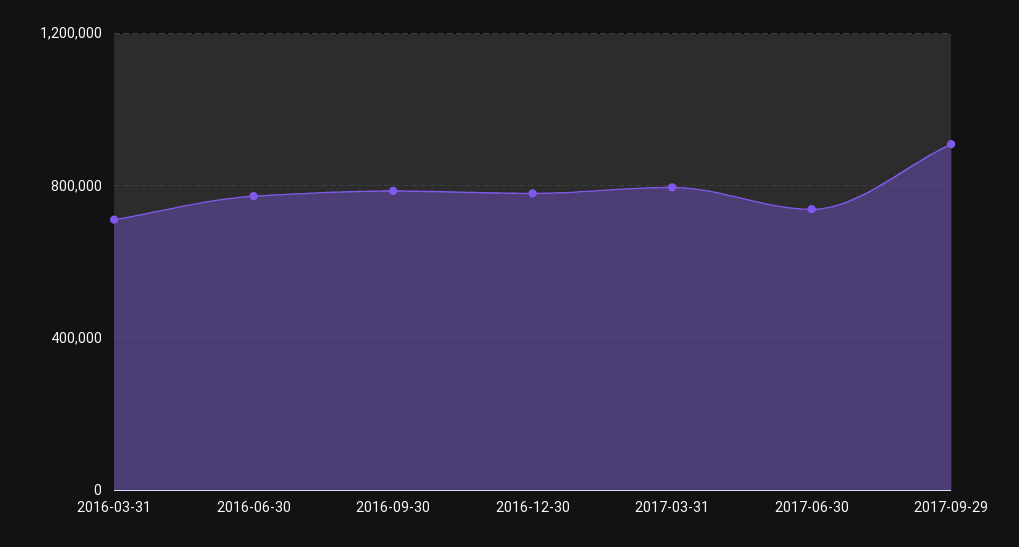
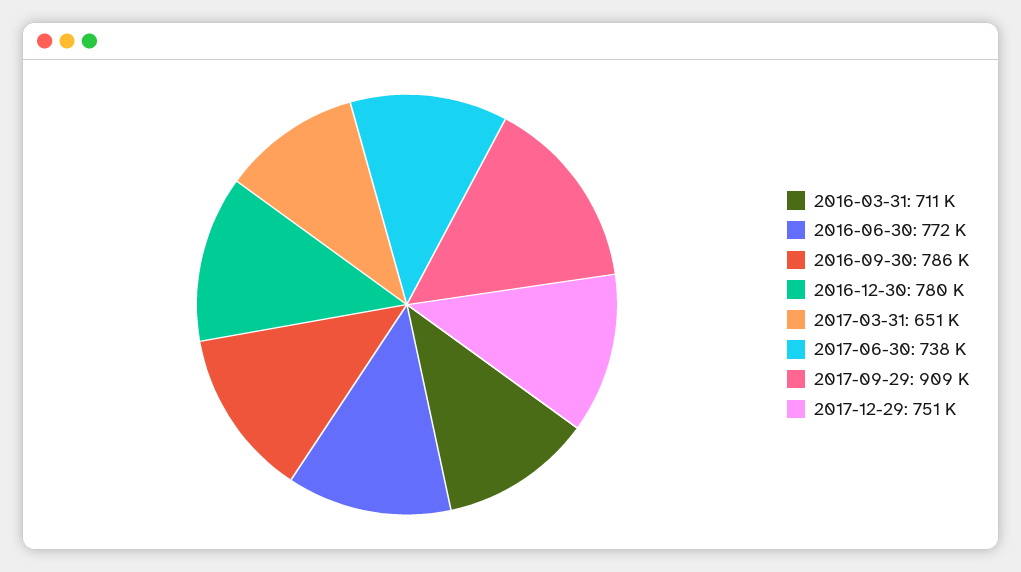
2017-03-31: 800000 -> 651000
2017-12-29: none -> 751000

